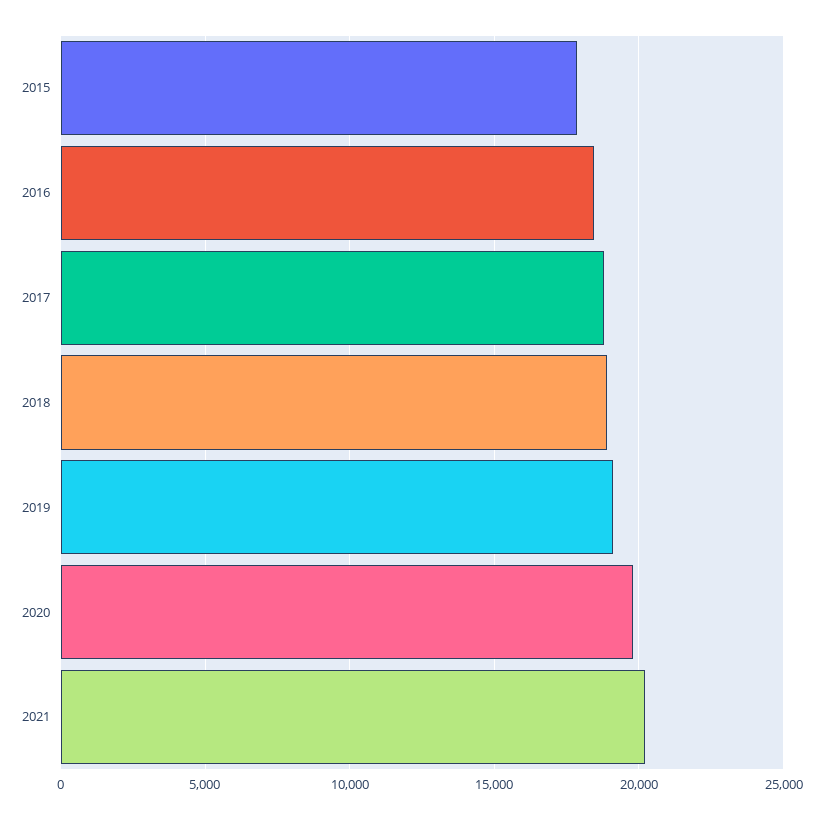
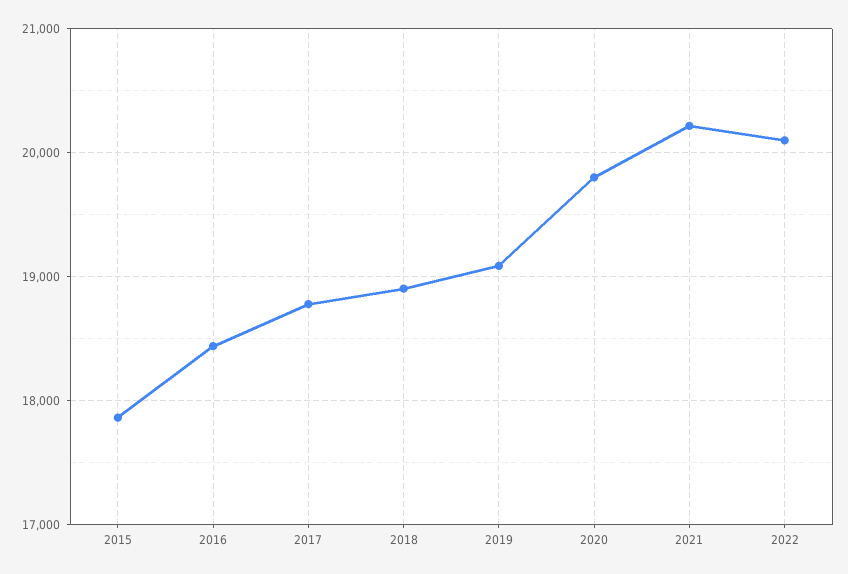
2022: none -> 20100

